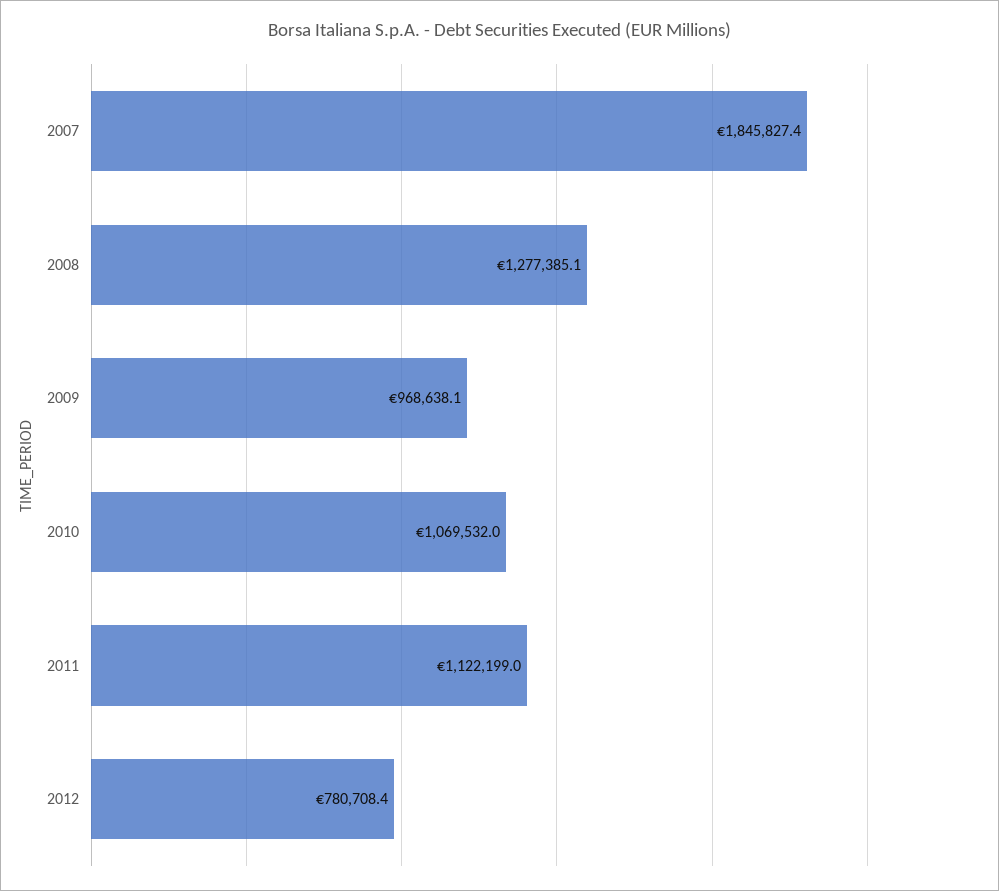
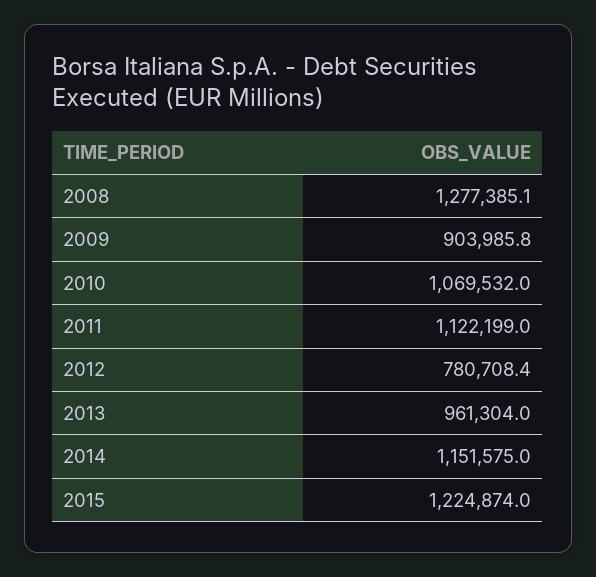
2007: 1845827.4 -> none
2009: 968638.1 -> 903985.8
2013: none -> 961304
2014: none -> 1151575
2015: none -> 1224874

